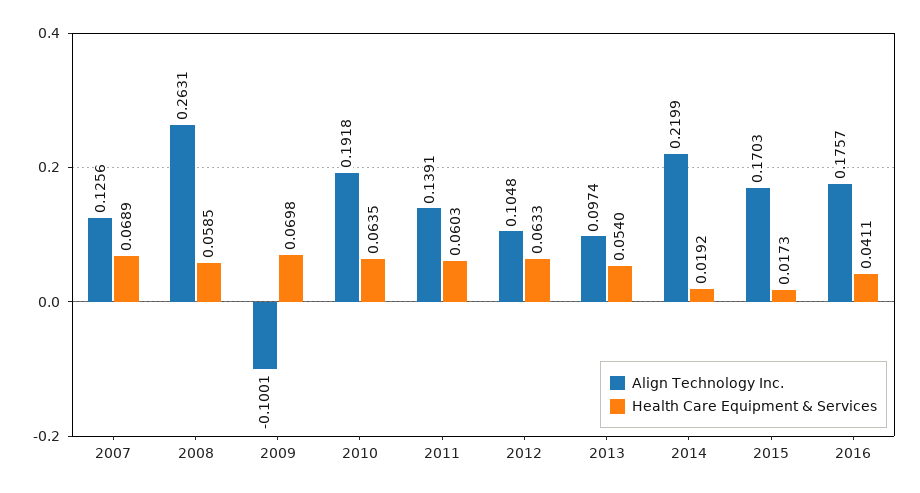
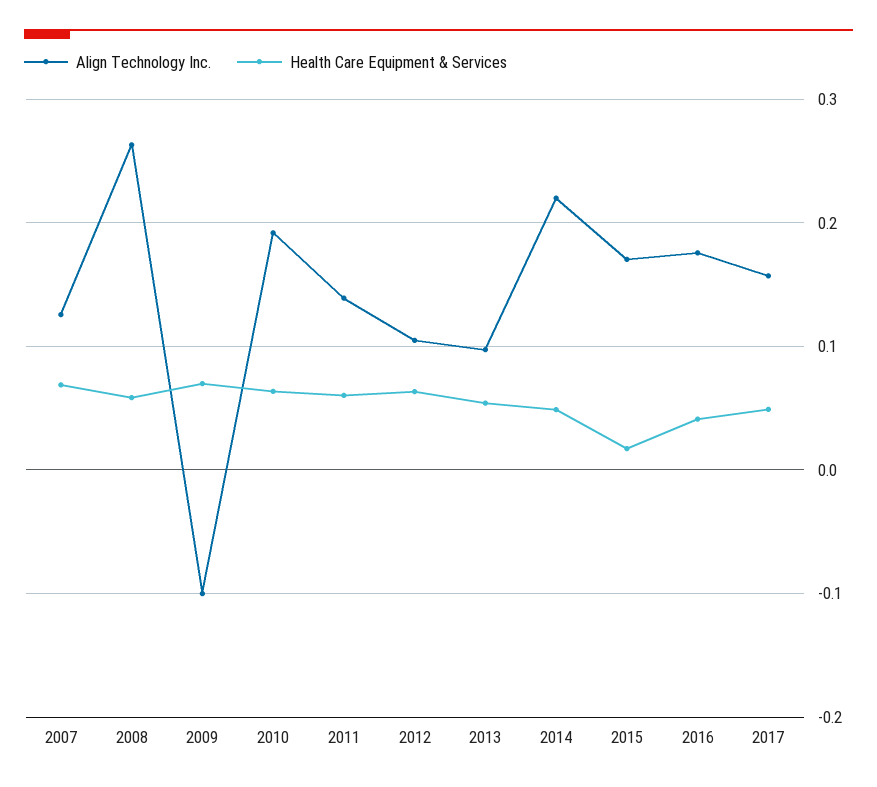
Health Care Equipment & Services, 2014: 0.0192 -> 0.05
Align Technology Inc., 2017: none -> 0.16
Health Care Equipment & Services, 2017: none -> 0.05

